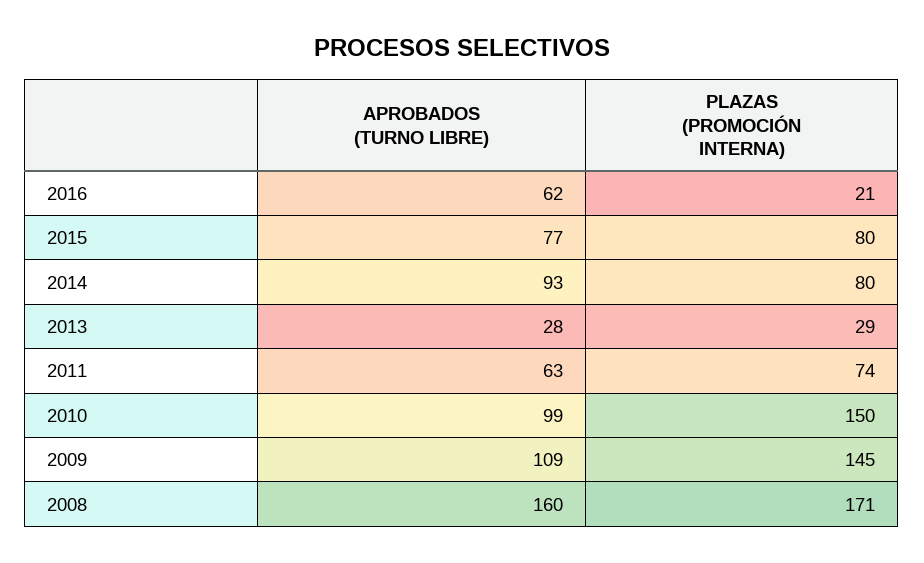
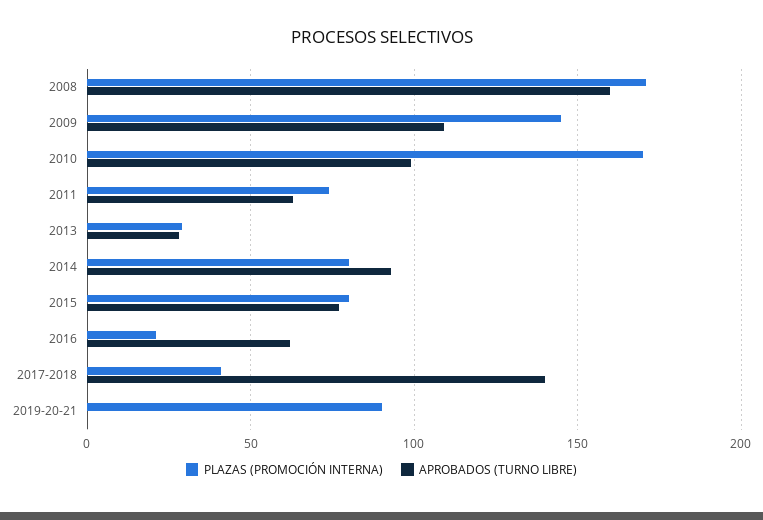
PLAZAS (PROMOCIÓN INTERNA), 2010: 150 -> 170
PLAZAS (PROMOCIÓN INTERNA), 2017-2018: none -> 40
APROBADOS (TURNO LIBRE), 2017-2018: none -> 140
PLAZAS (PROMOCIÓN INTERNA), 2019-20-21: none -> 90
APROBADOS (TURNO LIBRE), 2019-20-21: none -> 0

